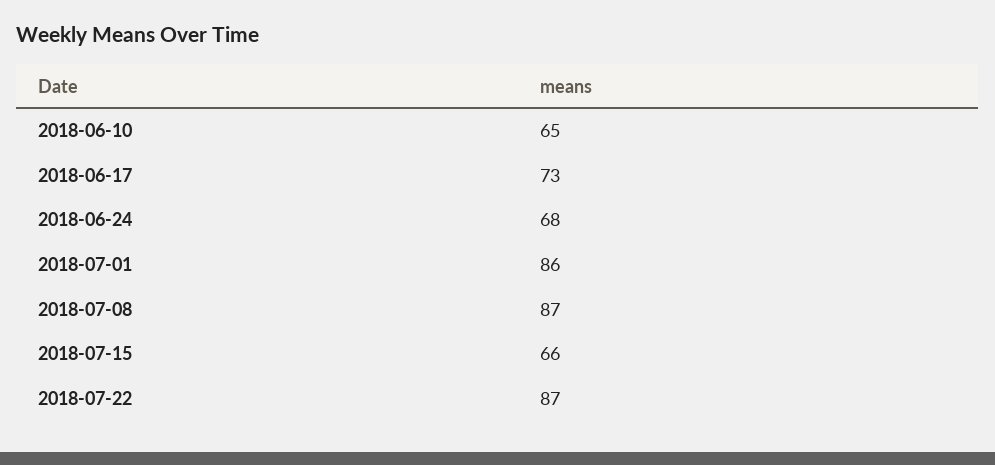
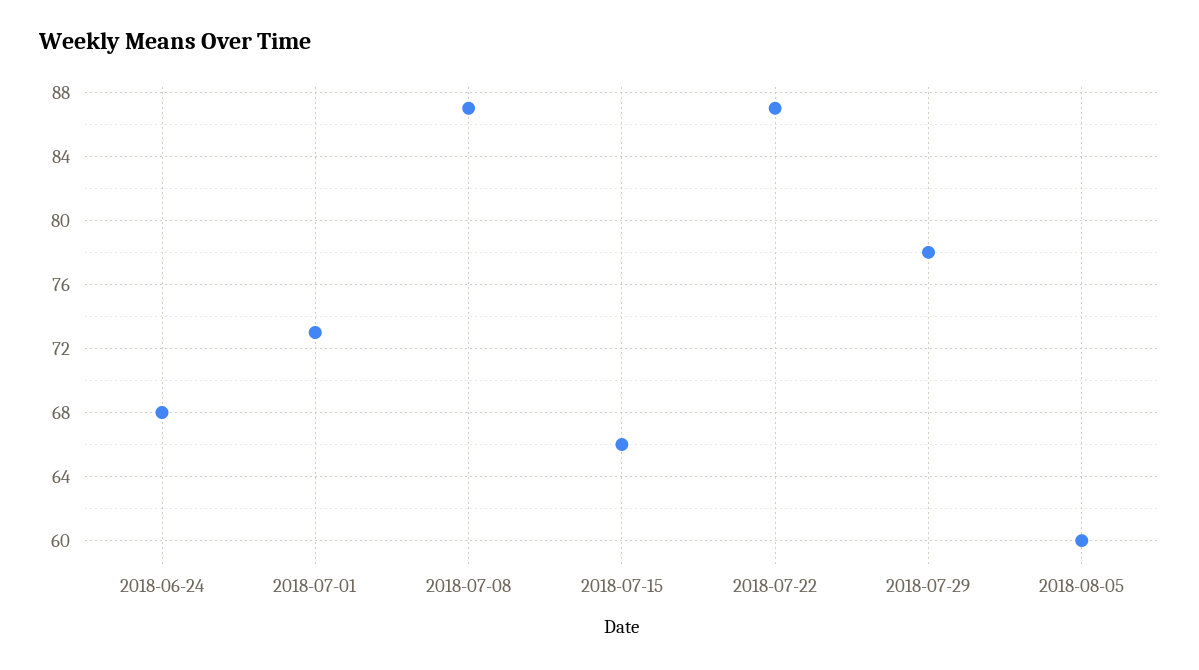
2018-06-10: 65 -> none
2018-06-17: 73 -> none
2018-07-01: 86 -> 73
2018-07-29: none -> 78
2018-08-05: none -> 60

